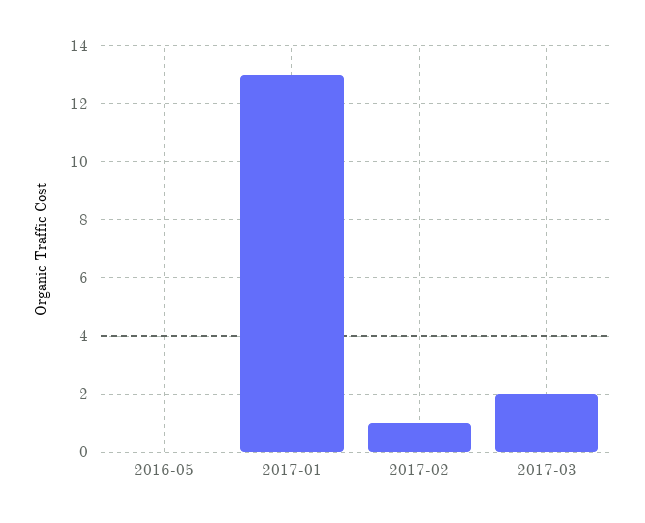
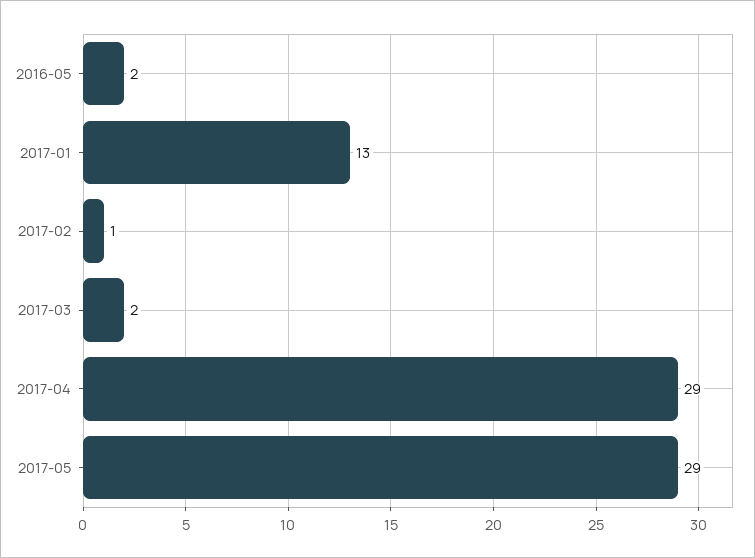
2016-05: 0 -> 2
2017-04: none -> 29
2017-05: none -> 29

